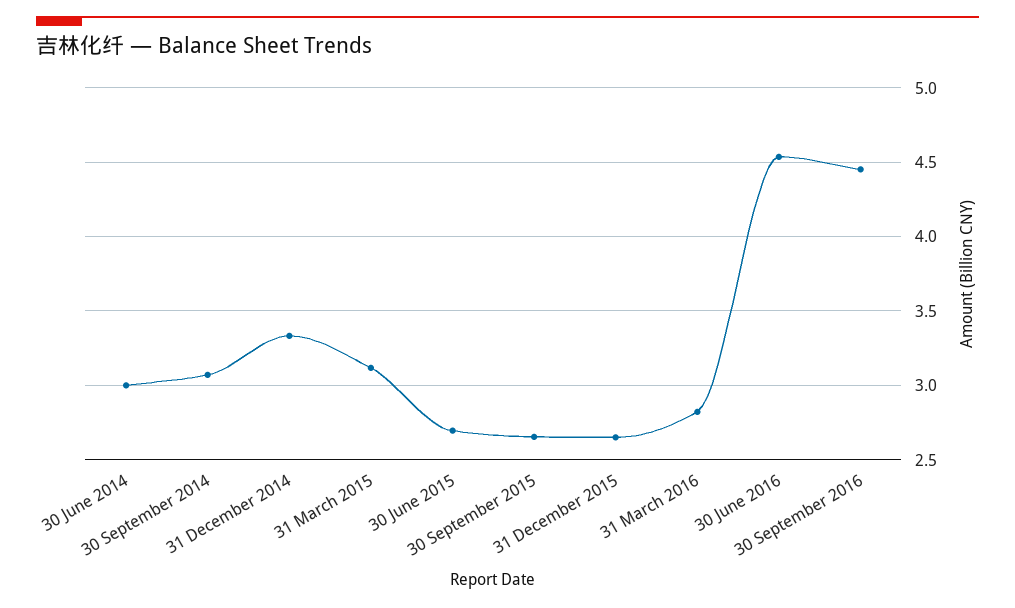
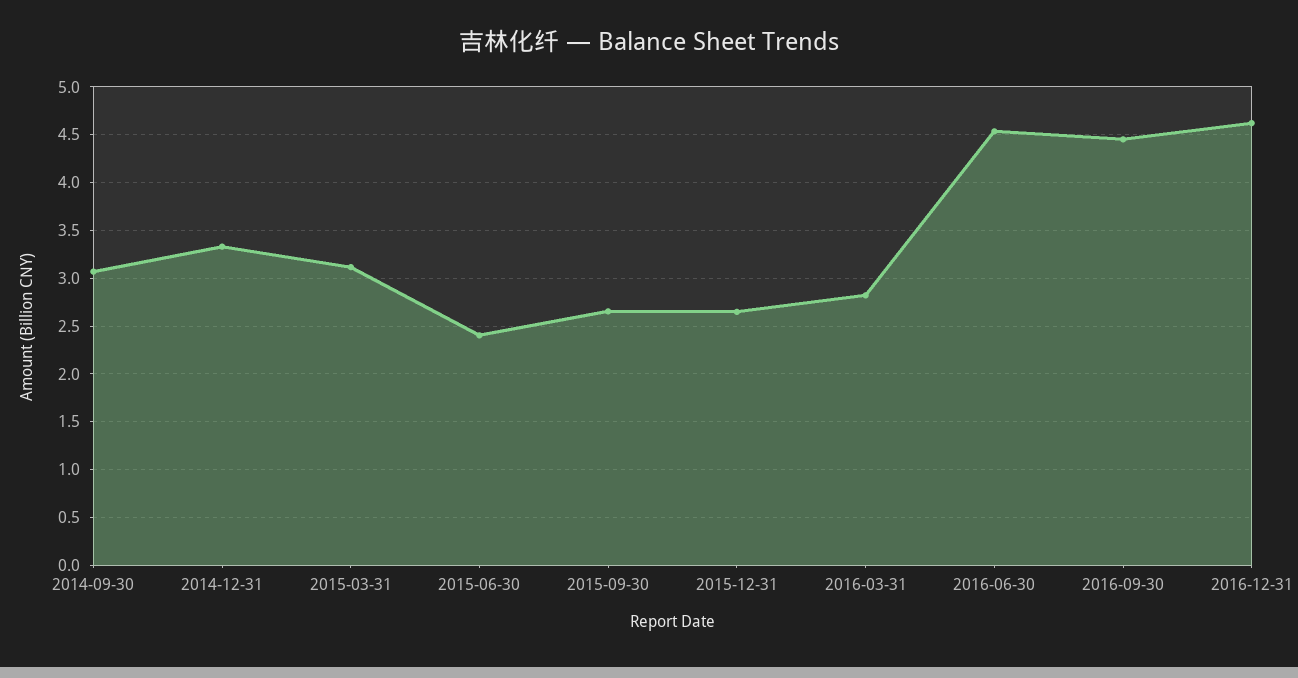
30 June 2014: 3 -> none
30 June 2015: 2.7 -> 2.4
2016-12-31: none -> 4.6

